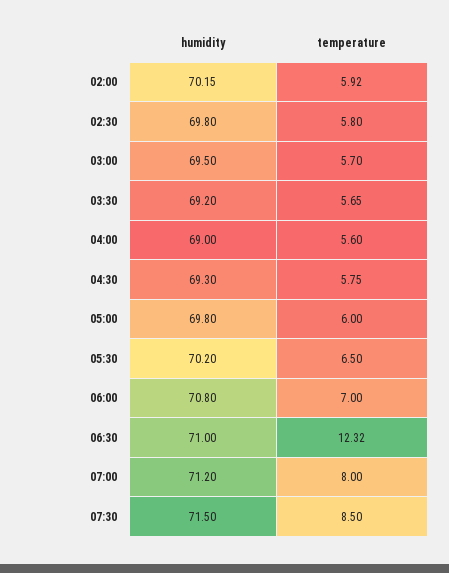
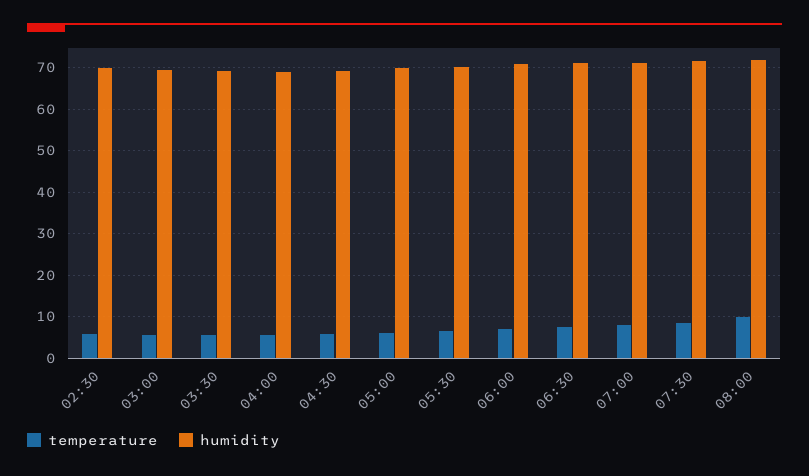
humidity, 02:00: 70.15 -> none
temperature, 02:00: 5.92 -> none
temperature, 06:30: 12.32 -> 8
temperature, 08:00: none -> 10
humidity, 08:00: none -> 72

